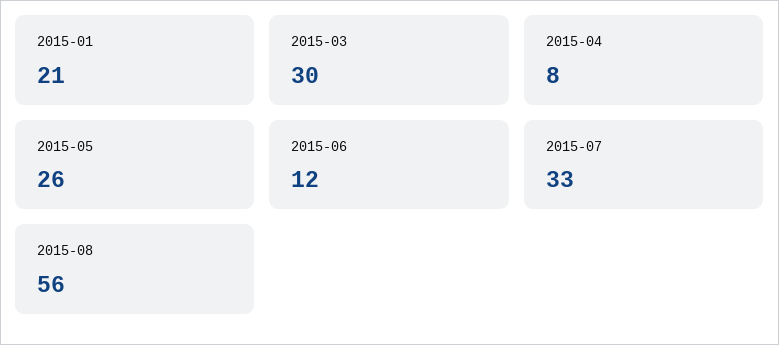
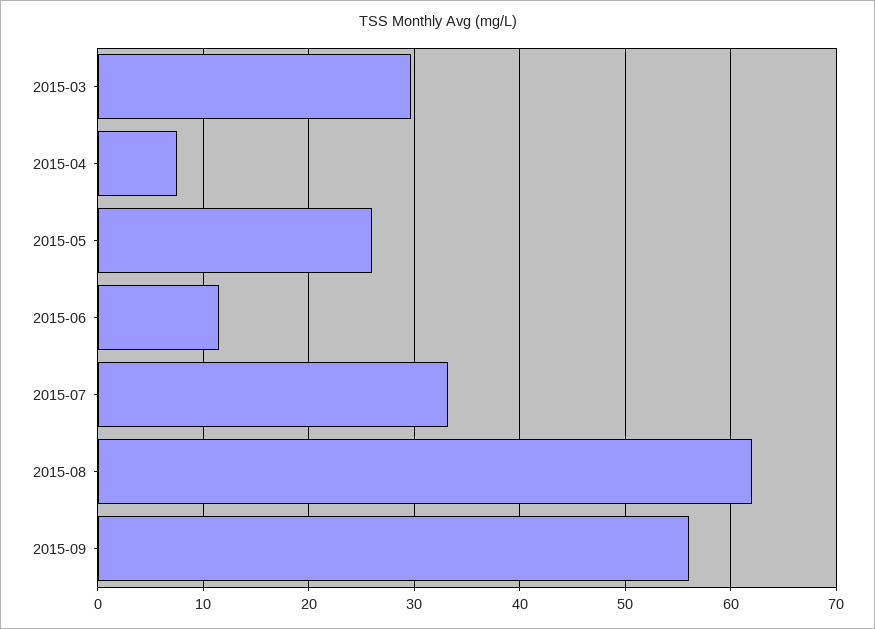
2015-01: 21 -> none
2015-08: 56 -> 62
2015-09: none -> 56

